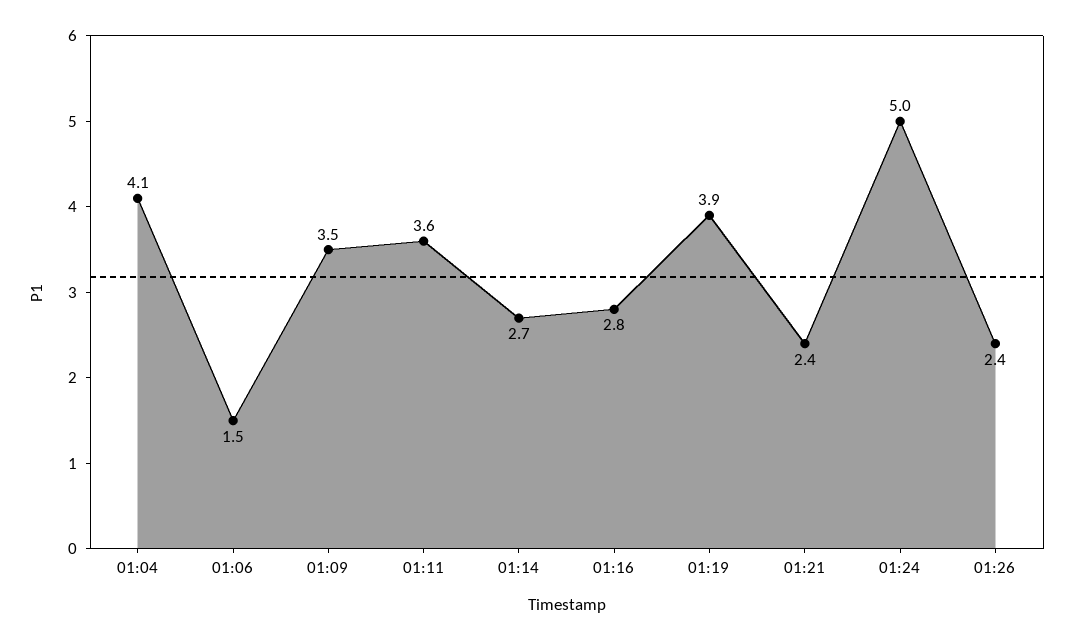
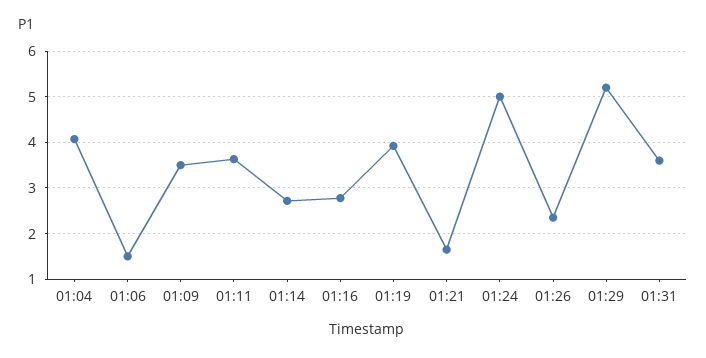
01:21: 2.4 -> 1.6
01:29: none -> 5.2
01:31: none -> 3.6

